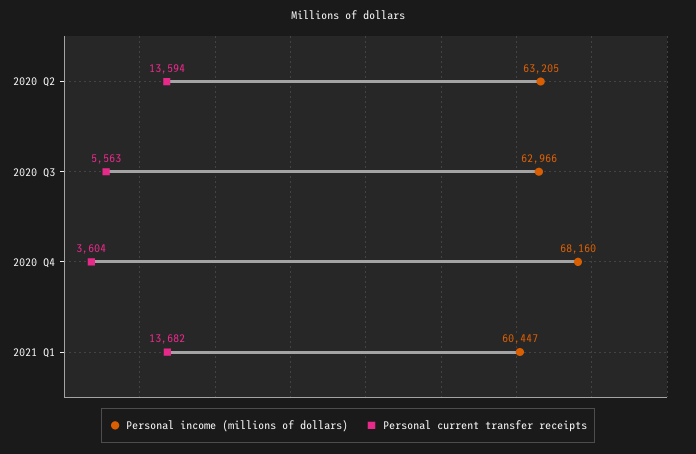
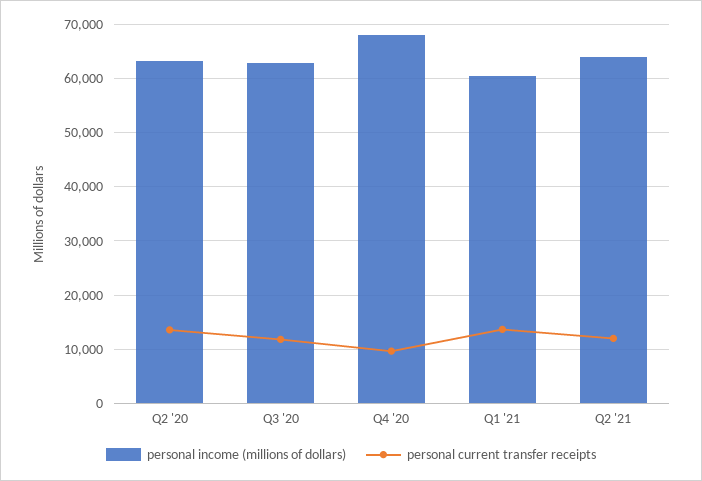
Personal current transfer receipts, 2020 Q3: 5563 -> 12000
Personal current transfer receipts, 2020 Q4: 3604 -> 10000
Personal income (millions of dollars), Q2 '21: none -> 64000
Personal current transfer receipts, Q2 '21: none -> 12000

